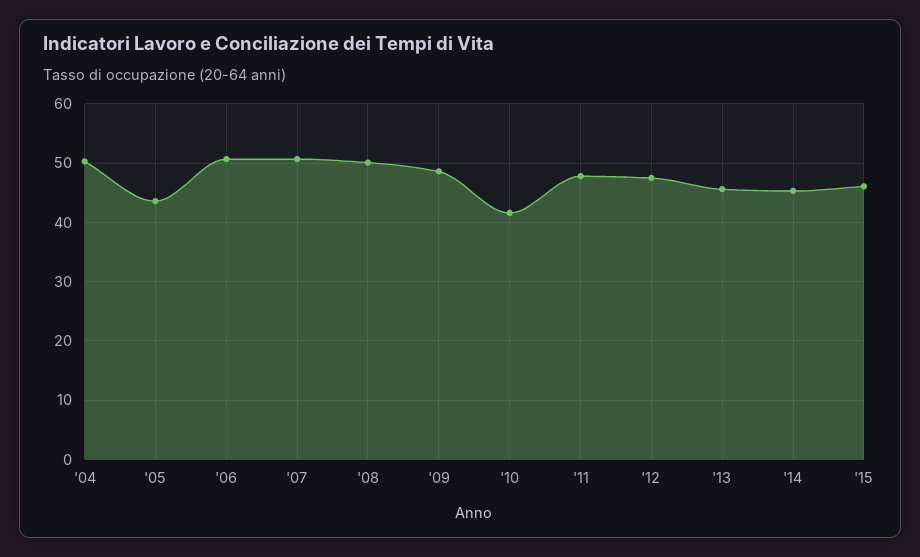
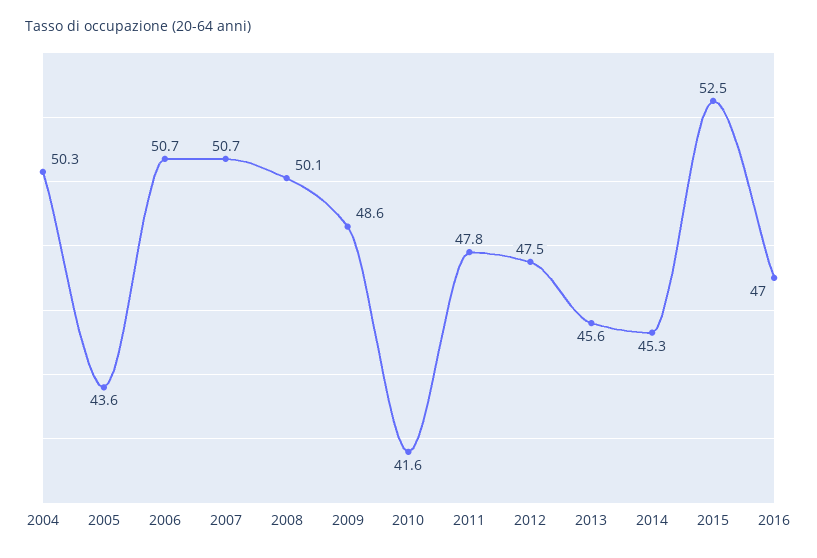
'15: 46 -> 52.5
2016: none -> 47

